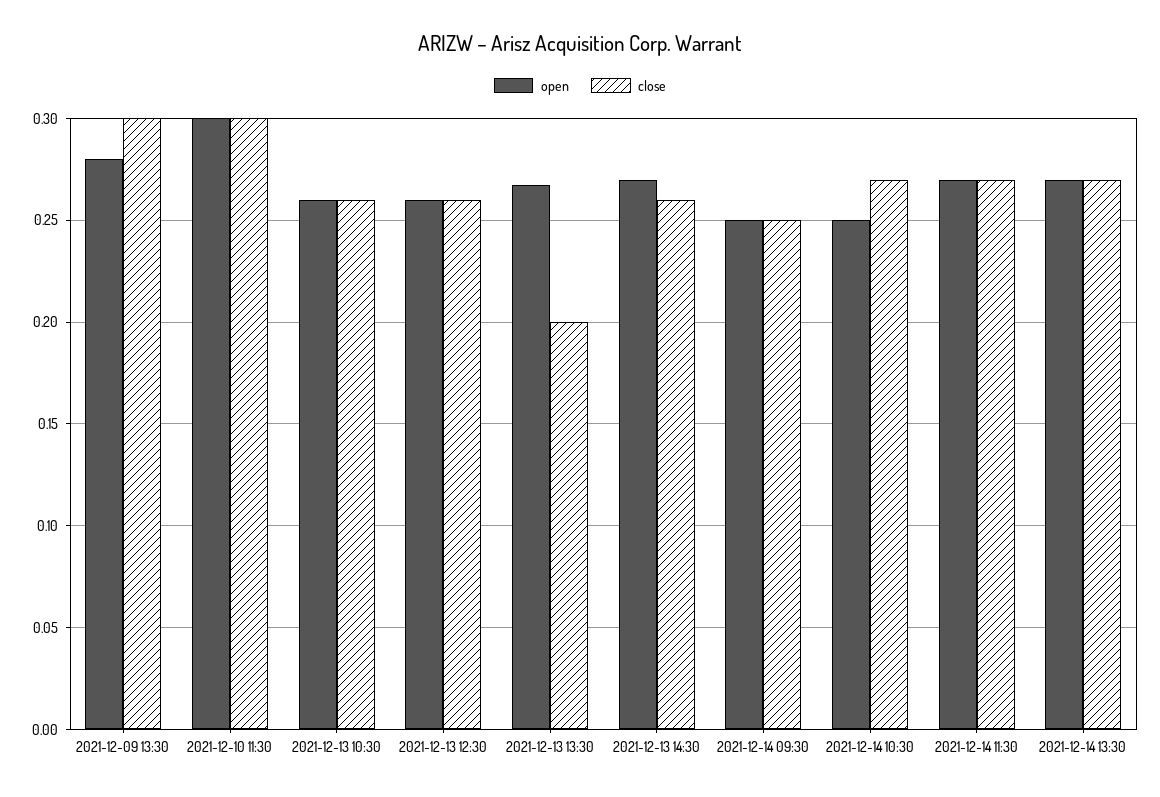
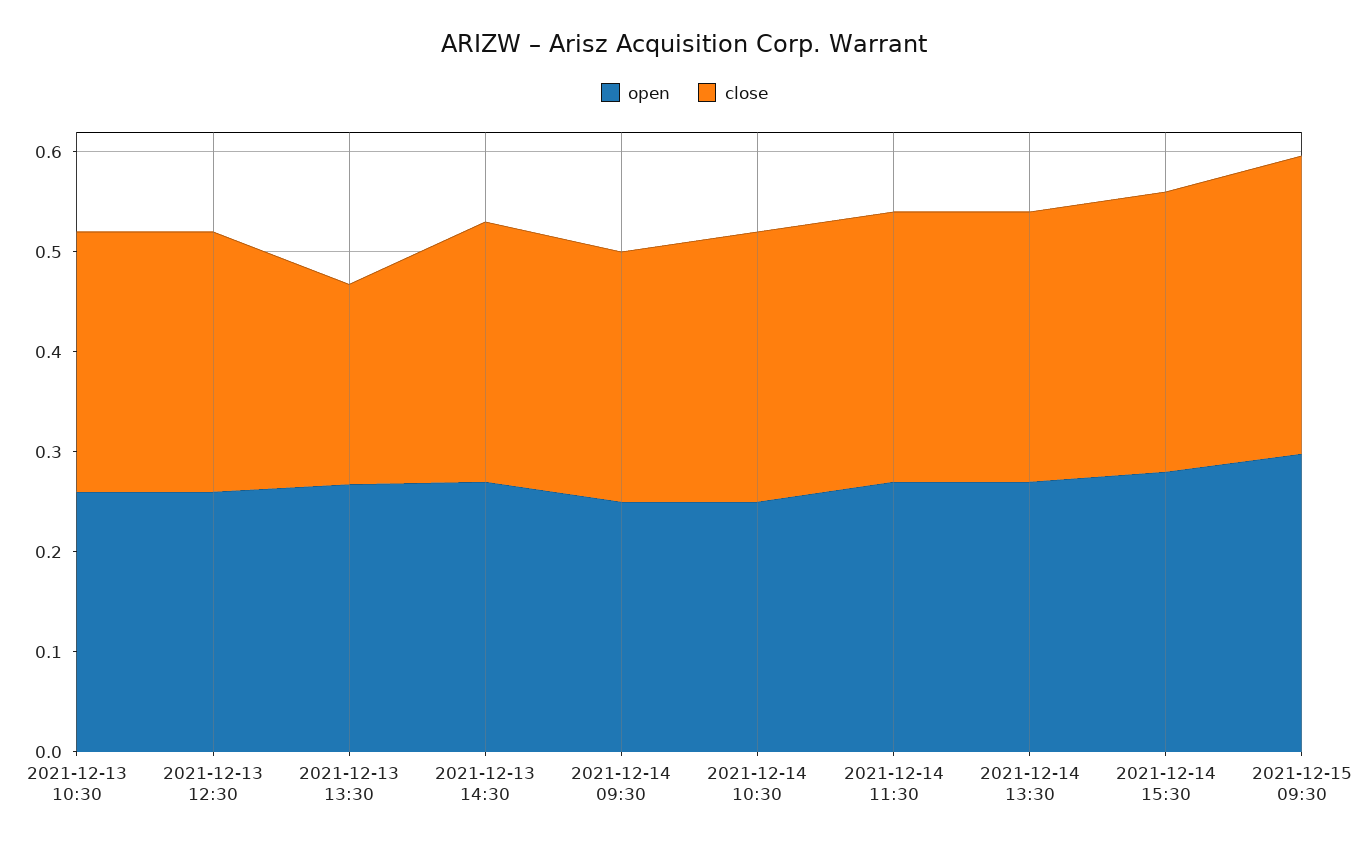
open, 2021-12-09 13:30: 0.28 -> none
close, 2021-12-09 13:30: 0.3 -> none
open, 2021-12-10 11:30: 0.3 -> none
close, 2021-12-10 11:30: 0.3 -> none
open, 2021-12-14 15:30: none -> 0.28
close, 2021-12-14 15:30: none -> 0.28
open, 2021-12-15 09:30: none -> 0.3
close, 2021-12-15 09:30: none -> 0.3

